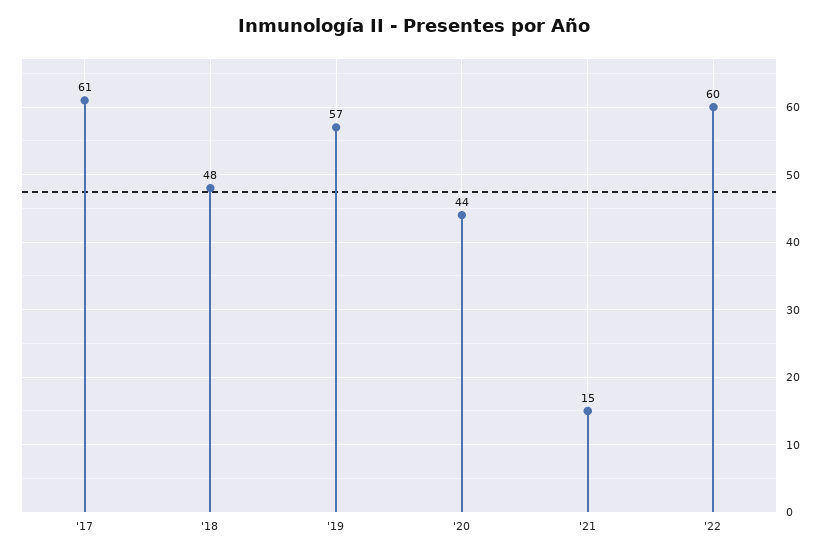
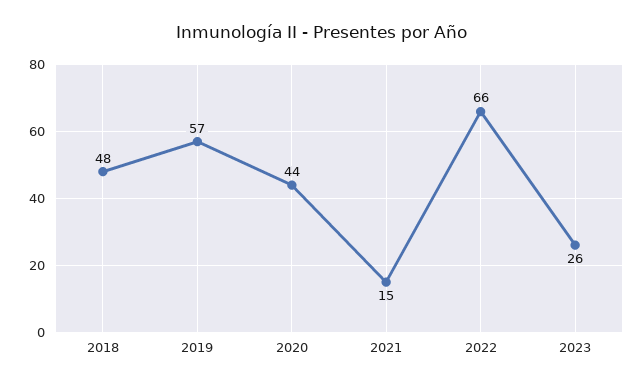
'17: 61 -> none
'22: 60 -> 66
2023: none -> 26

